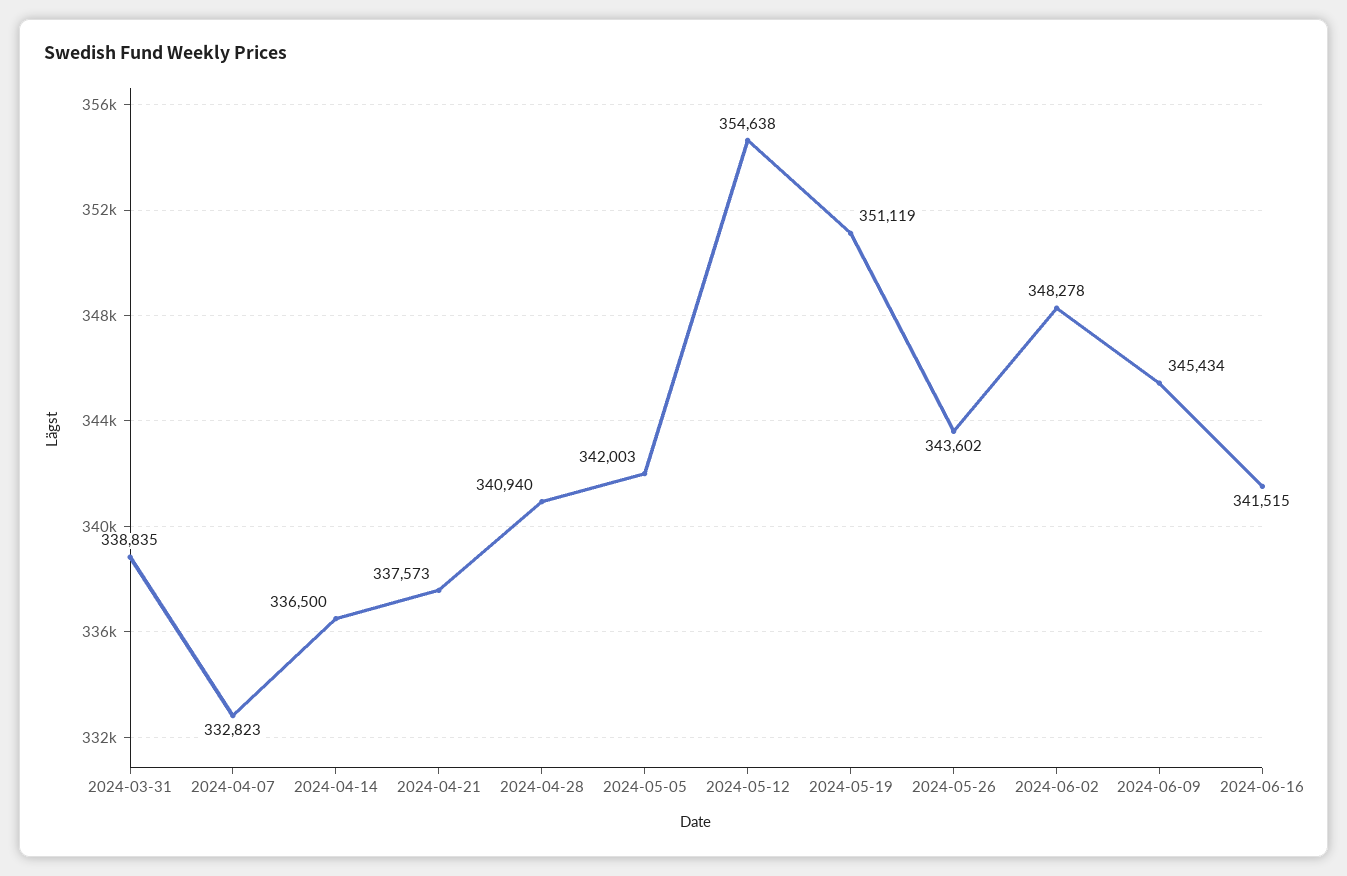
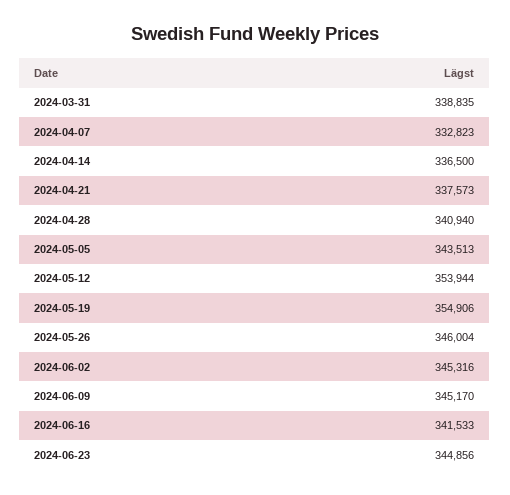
2024-05-05: 342003 -> 343513
2024-05-12: 354638 -> 353944
2024-05-19: 351119 -> 354906
2024-05-26: 343602 -> 346004
2024-06-02: 348278 -> 345316
2024-06-09: 345434 -> 345170
2024-06-16: 341515 -> 341533
2024-06-23: none -> 344856

